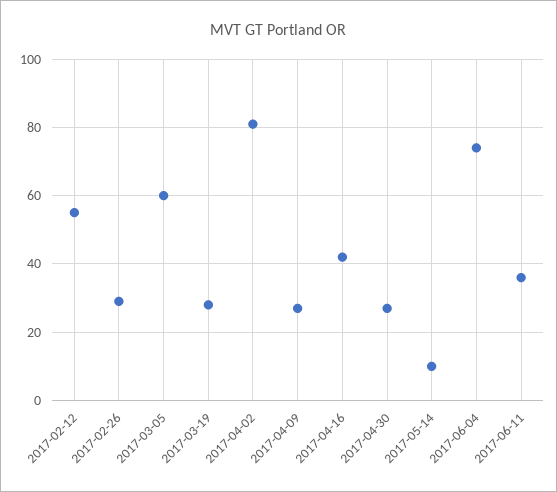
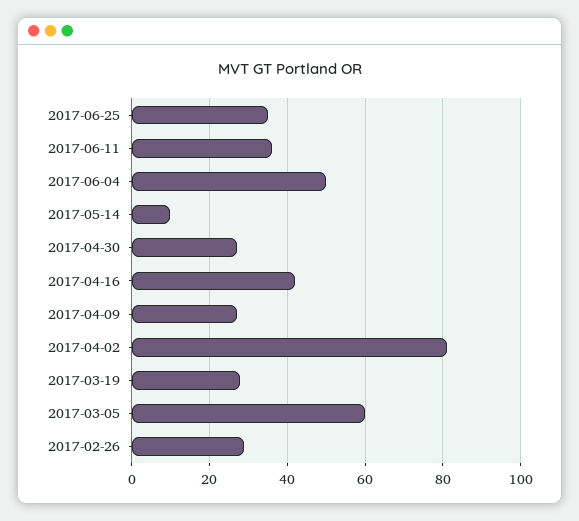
2017-02-12: 55 -> none
2017-06-04: 75 -> 50
2017-06-25: none -> 35

